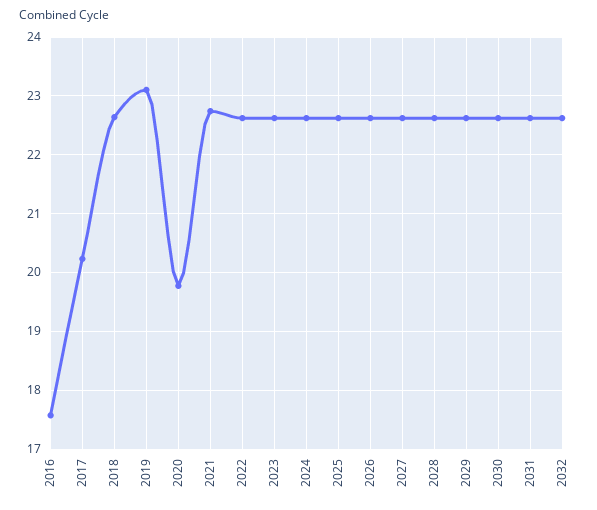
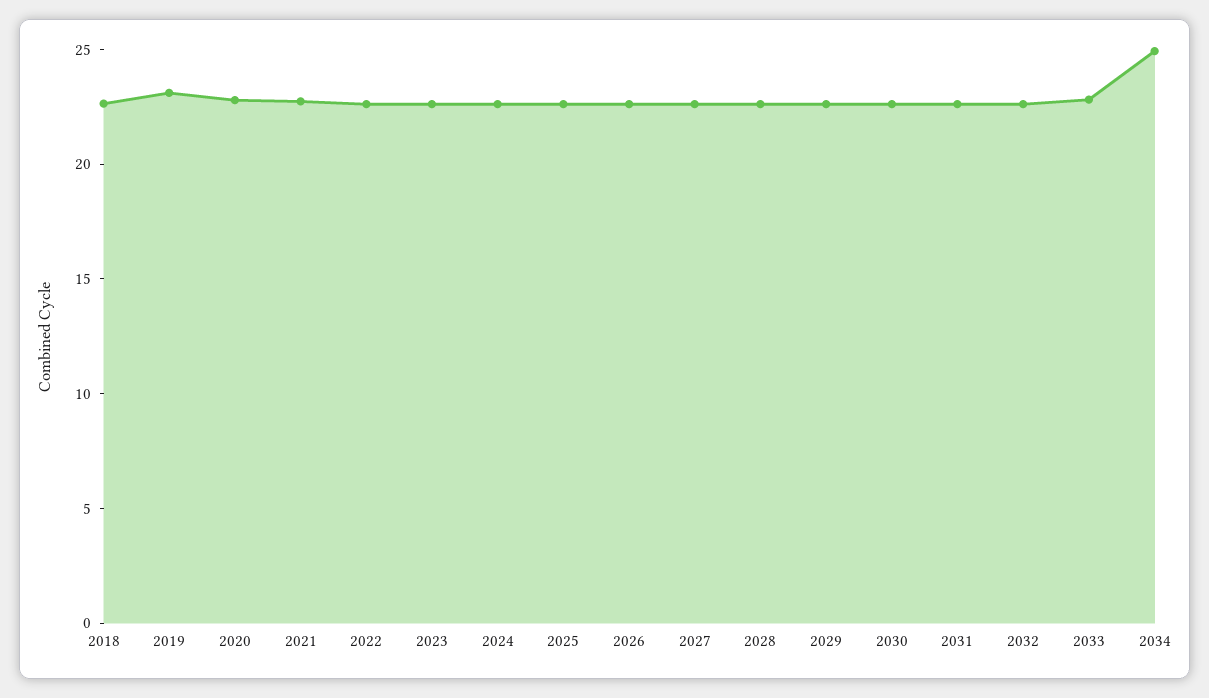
2016: 17.6 -> none
2017: 20.2 -> none
2020: 19.8 -> 23
2033: none -> 23
2034: none -> 25

